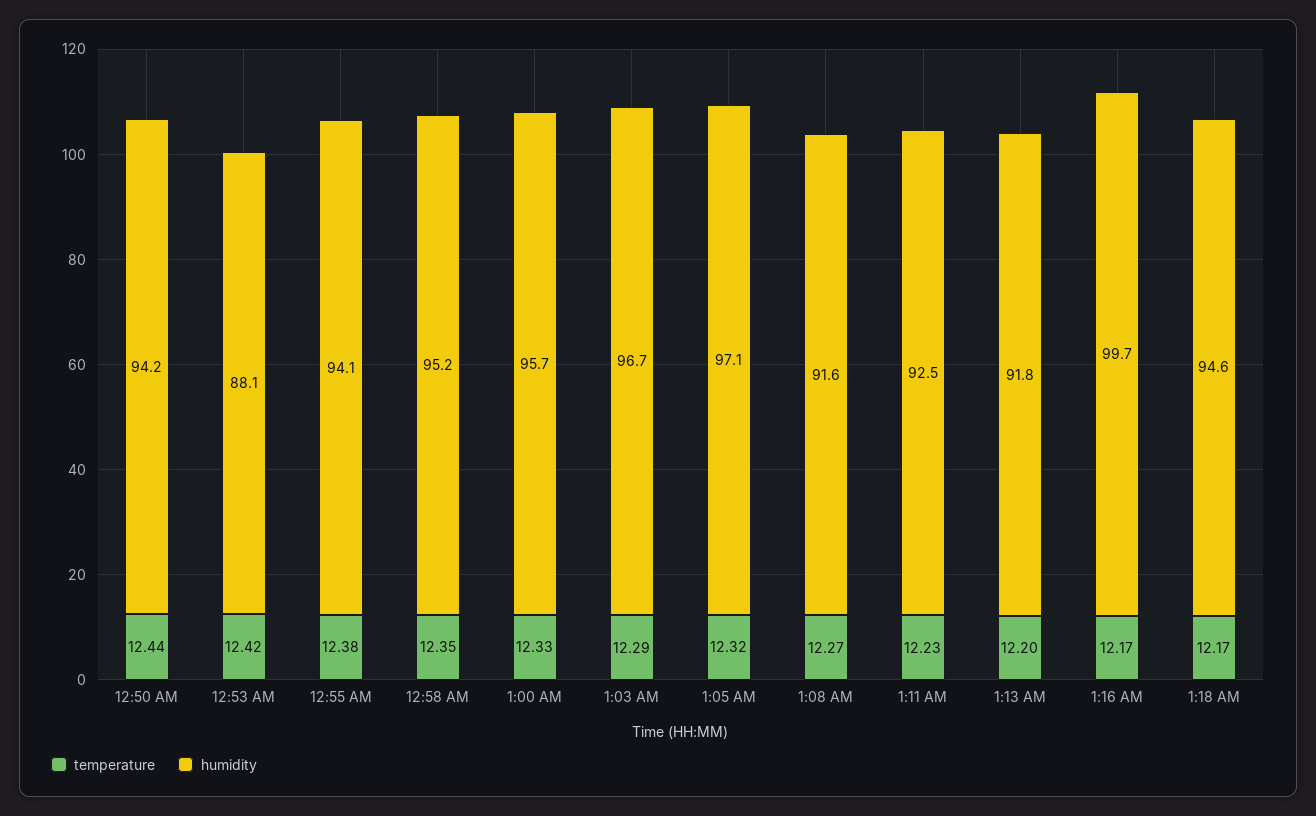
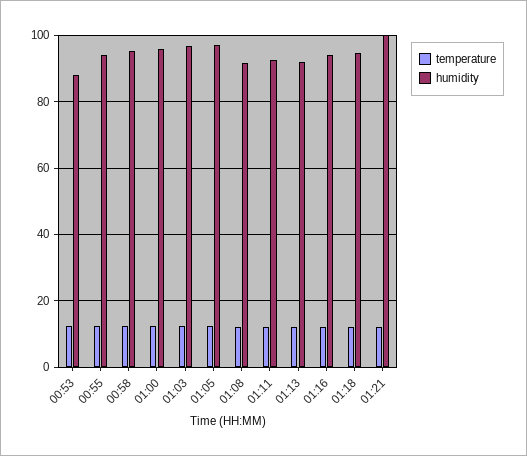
temperature, 12:50 AM: 12.44 -> none
humidity, 12:50 AM: 94.2 -> none
humidity, 1:16 AM: 99.7 -> 94
temperature, 01:21: none -> 12
humidity, 01:21: none -> 100

